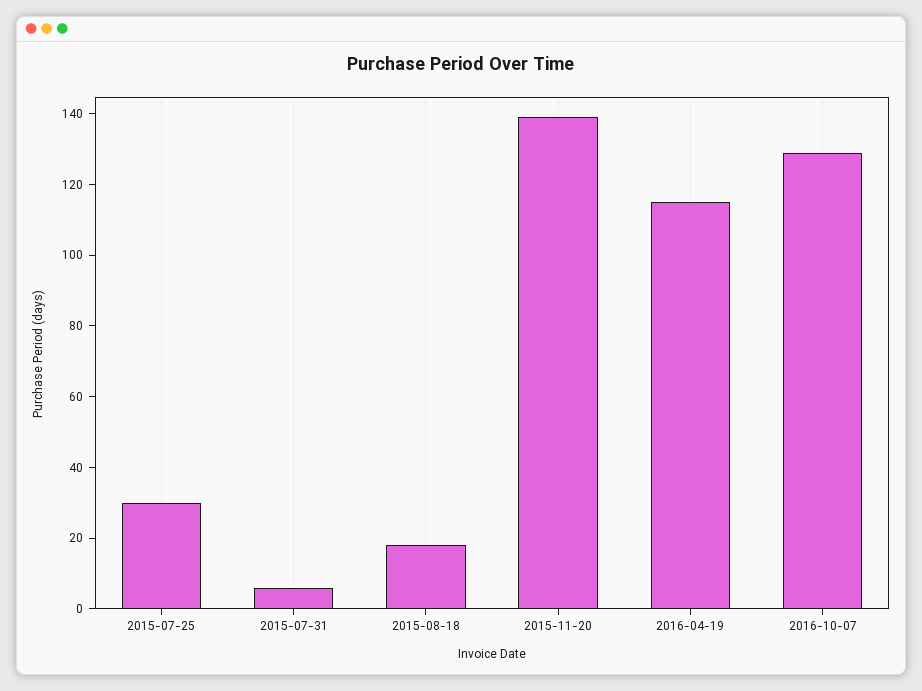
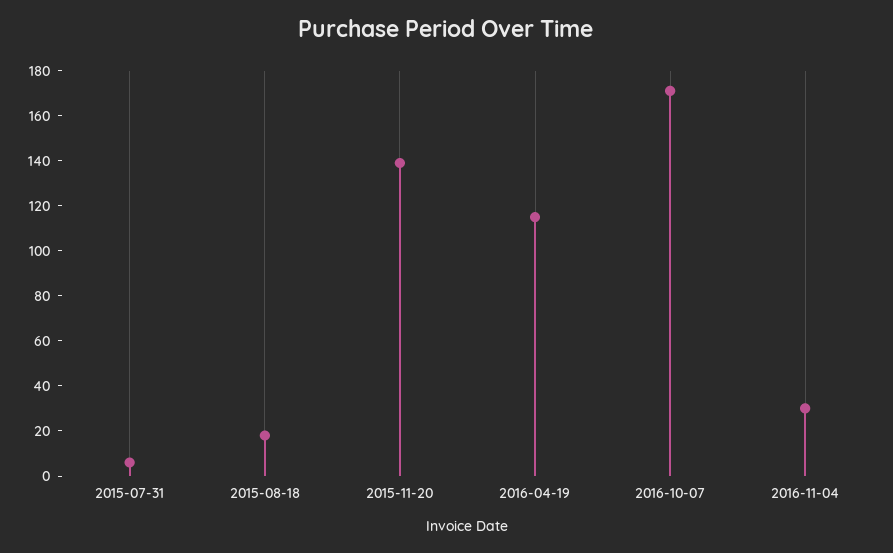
2015-07-25: 30 -> none
2016-10-07: 130 -> 170
2016-11-04: none -> 30

